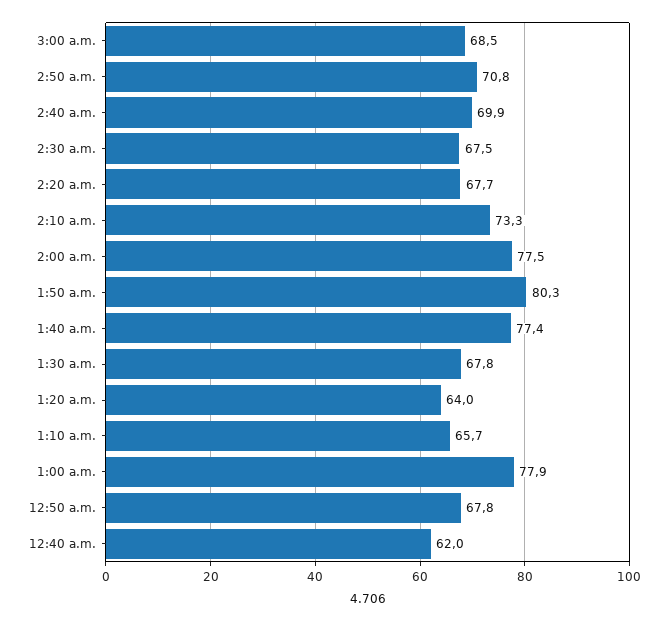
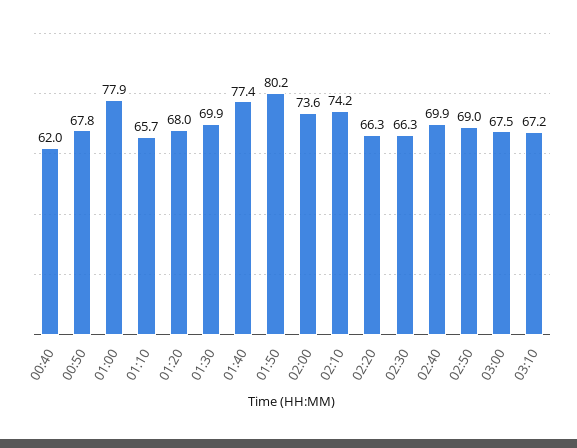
3:00 a.m.: 68.5 -> 67.5
2:50 a.m.: 70.8 -> 69
2:30 a.m.: 67.5 -> 66.3
2:20 a.m.: 67.7 -> 66.3
2:10 a.m.: 73.3 -> 74.2
2:00 a.m.: 77.5 -> 73.6
1:50 a.m.: 80.3 -> 80.2
1:30 a.m.: 67.8 -> 69.9
1:20 a.m.: 64 -> 68
03:10: none -> 67.2

